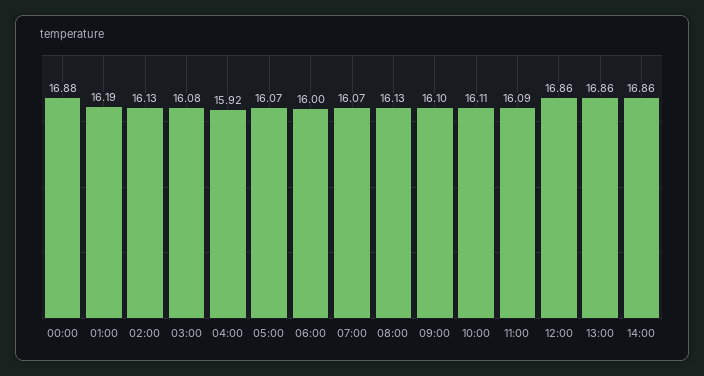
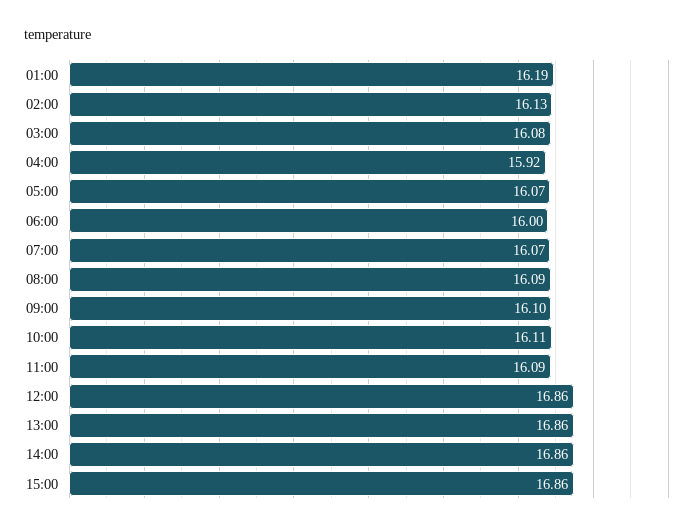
00:00: 16.88 -> none
08:00: 16.13 -> 16.09
15:00: none -> 16.86

